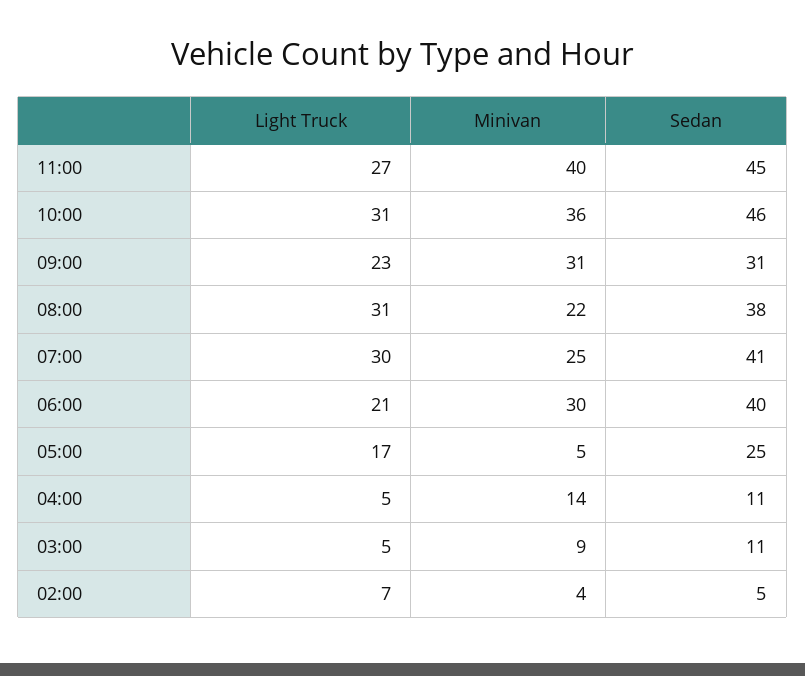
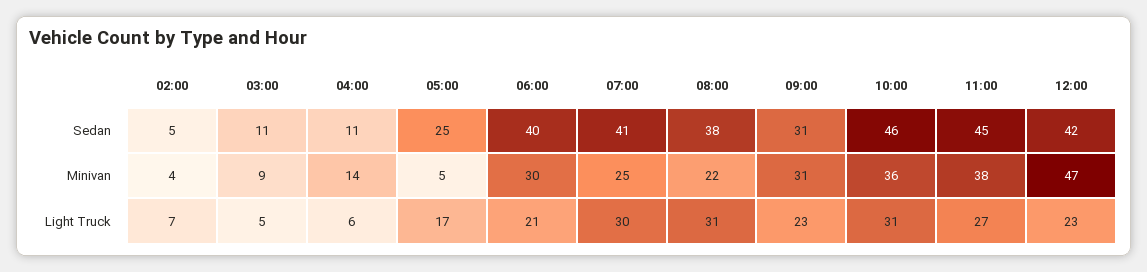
Minivan, 11:00: 40 -> 38
Light Truck, 04:00: 5 -> 6
Sedan, 12:00: none -> 42
Minivan, 12:00: none -> 47
Light Truck, 12:00: none -> 23

